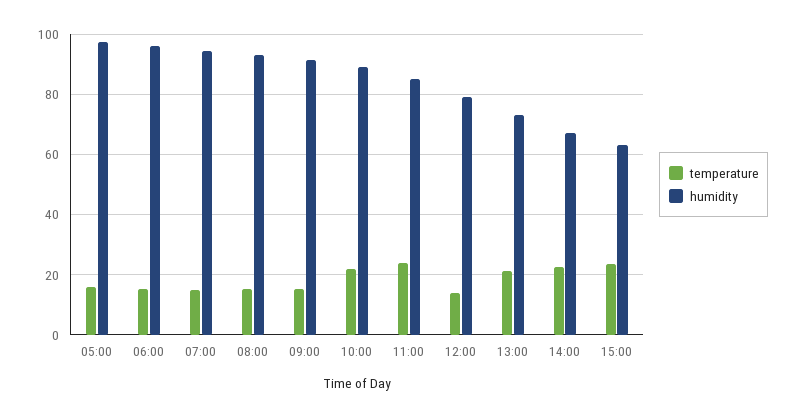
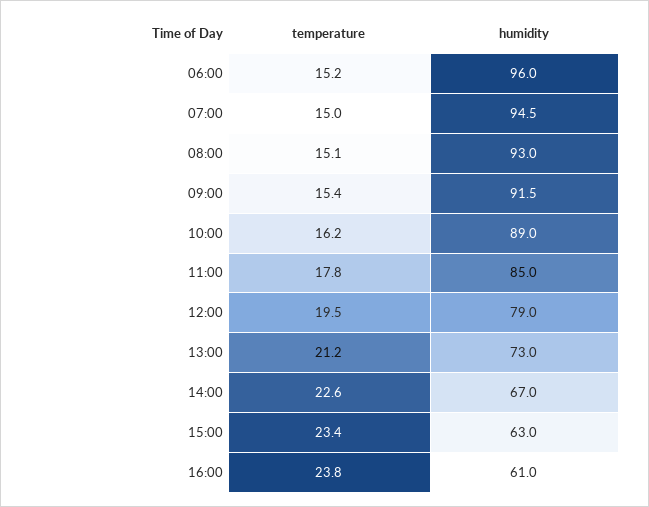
temperature, 05:00: 16 -> none
humidity, 05:00: 98 -> none
temperature, 10:00: 22 -> 16.2
temperature, 11:00: 24 -> 17.8
temperature, 12:00: 14 -> 19.5
temperature, 16:00: none -> 23.8
humidity, 16:00: none -> 61

